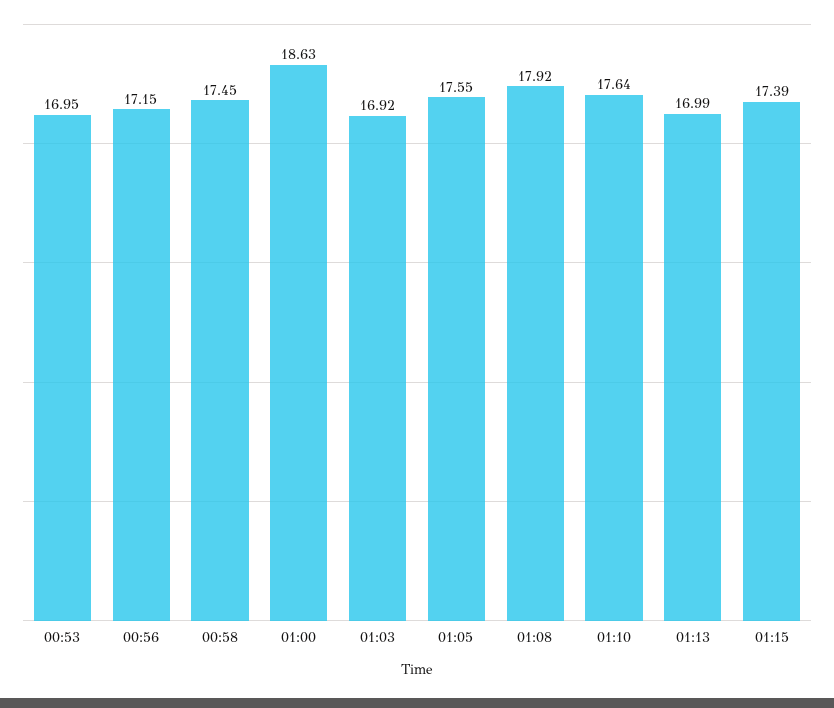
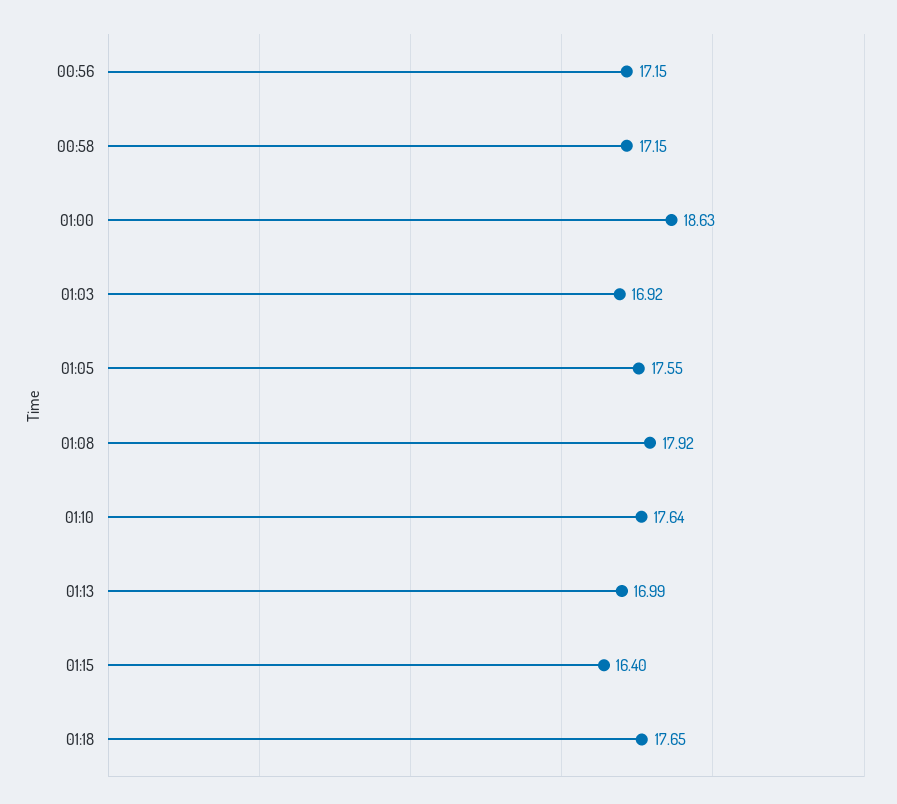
00:53: 16.95 -> none
00:58: 17.45 -> 17.15
01:15: 17.39 -> 16.4
01:18: none -> 17.65

